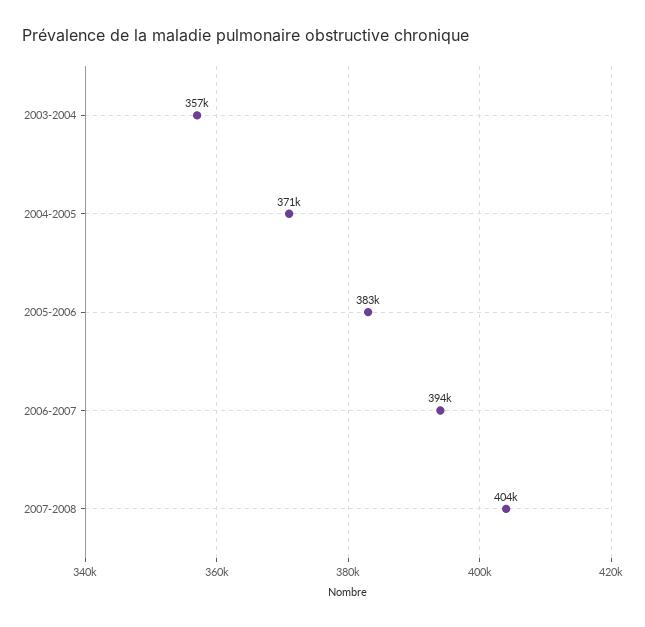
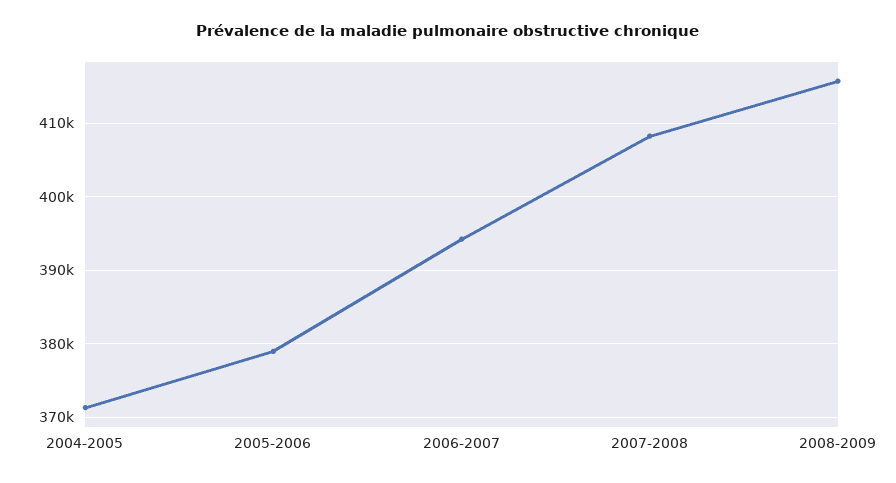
2003-2004: 357000 -> none
2005-2006: 383000 -> 379000
2007-2008: 404000 -> 408000
2008-2009: none -> 416000

